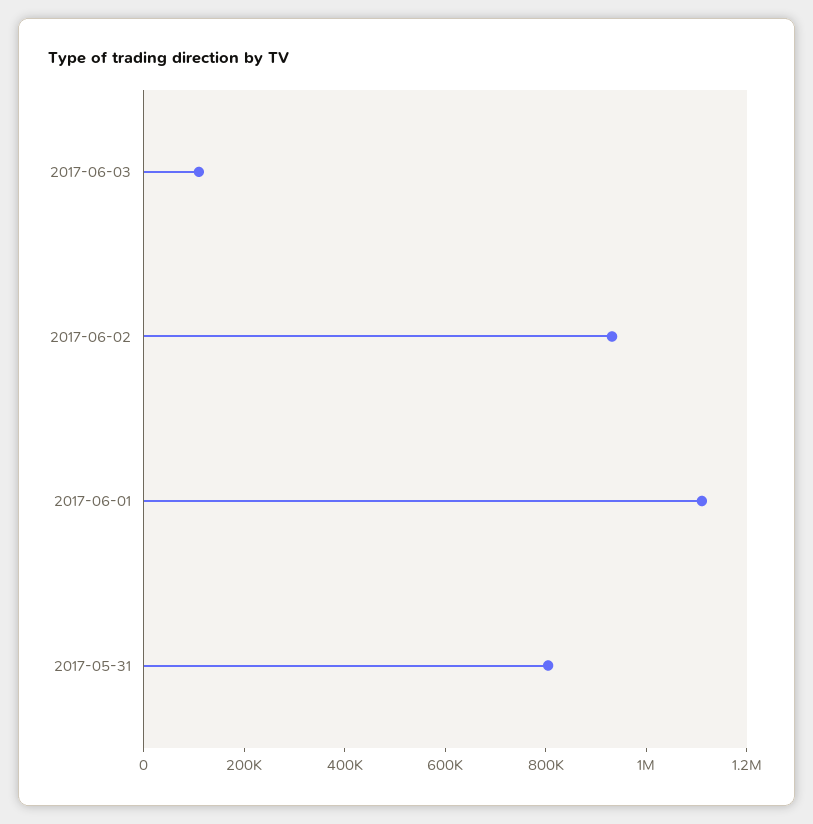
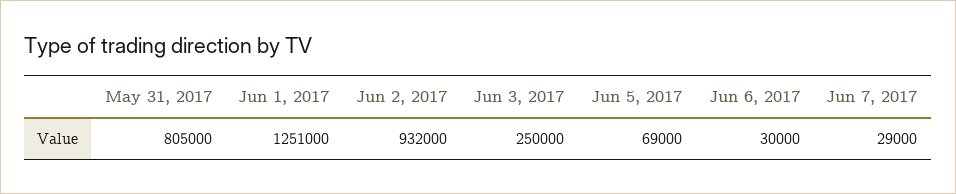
2017-06-03: 100000 -> 250000
2017-06-01: 1100000 -> 1251000
Jun 5, 2017: none -> 69000
Jun 6, 2017: none -> 30000
Jun 7, 2017: none -> 29000

